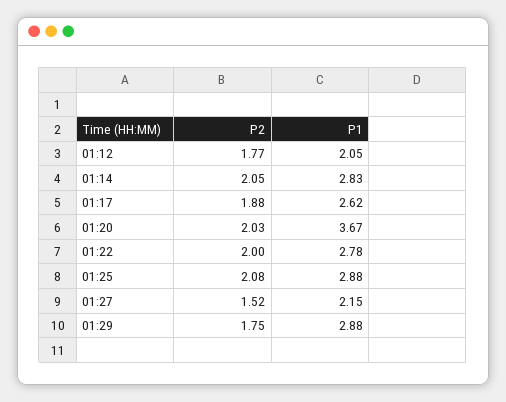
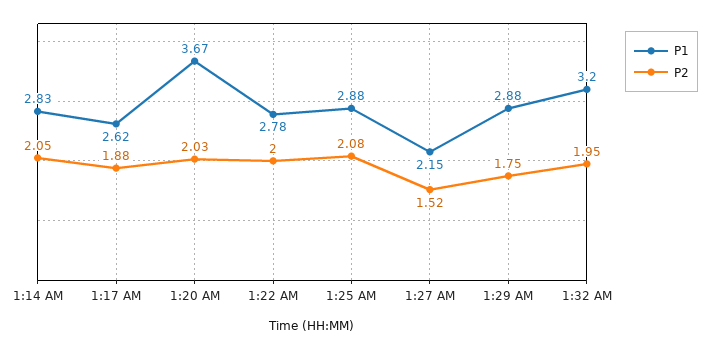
P2, 01:12: 1.77 -> none
P1, 01:12: 2.05 -> none
P1, 1:32 AM: none -> 3.2
P2, 1:32 AM: none -> 1.95

